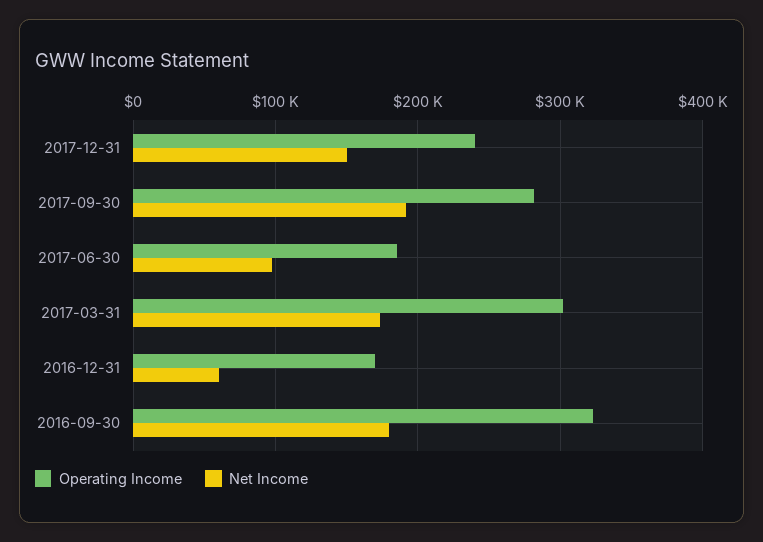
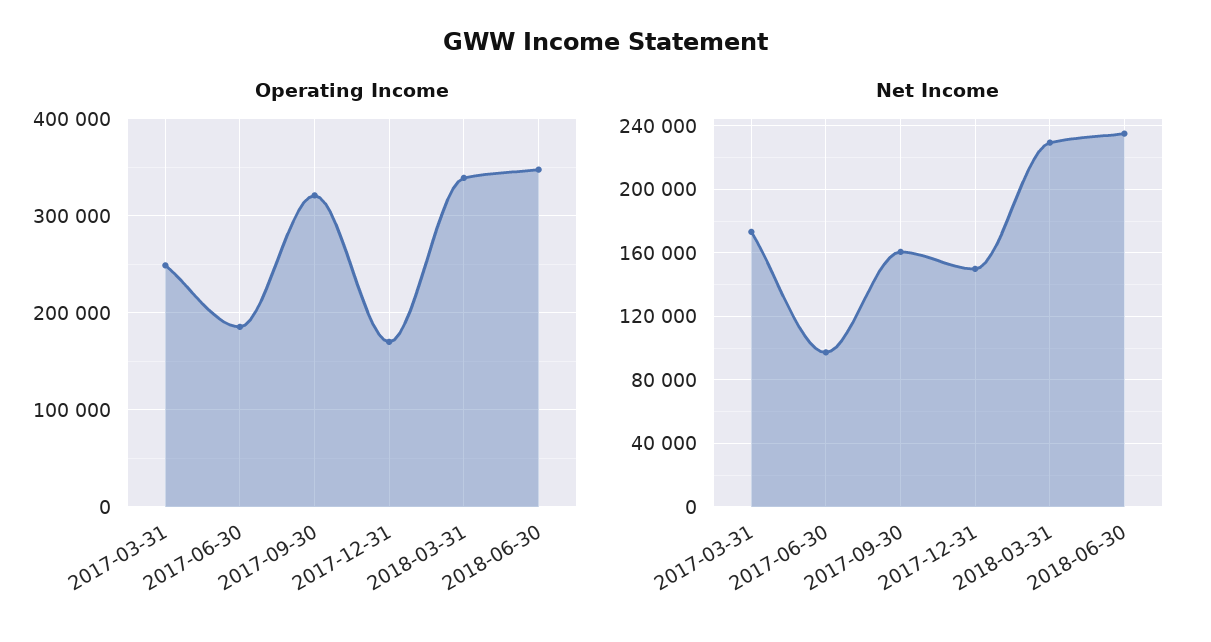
Operating Income, 2017-12-31: 240000 -> 170000
Operating Income, 2017-09-30: 280000 -> 320000
Net Income, 2017-09-30: 190000 -> 160000
Operating Income, 2017-03-31: 300000 -> 250000
Operating Income, 2016-12-31: 170000 -> none
Net Income, 2016-12-31: 60000 -> none
Operating Income, 2016-09-30: 320000 -> none
Net Income, 2016-09-30: 180000 -> none
Operating Income, 2018-03-31: none -> 340000
Operating Income, 2018-06-30: none -> 350000
Net Income, 2018-03-31: none -> 230000
Net Income, 2018-06-30: none -> 235000

